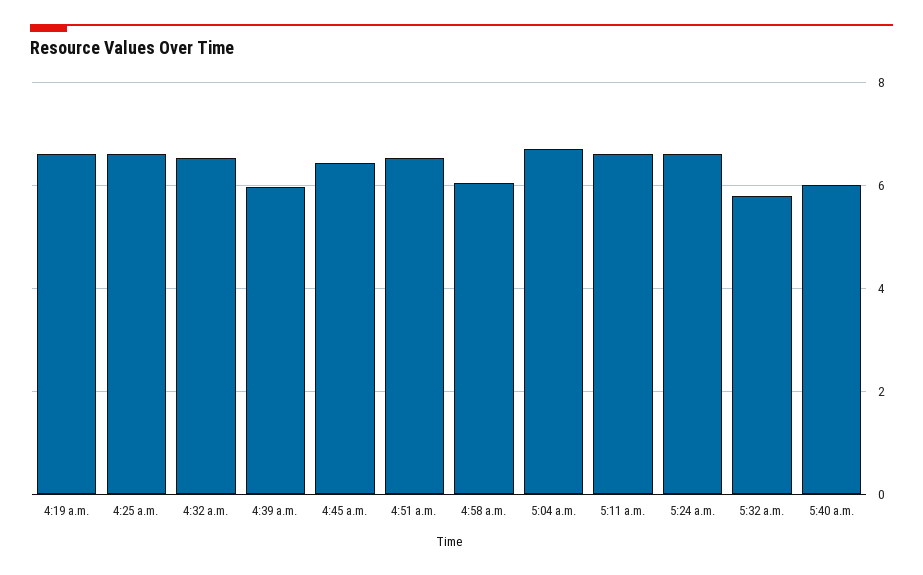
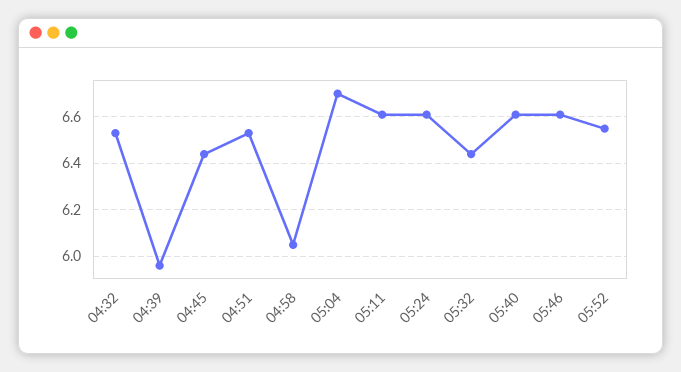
4:19 a.m.: 6.6 -> none
4:25 a.m.: 6.6 -> none
5:32 a.m.: 5.8 -> 6.45
5:40 a.m.: 6 -> 6.6
05:46: none -> 6.6
05:52: none -> 6.55

